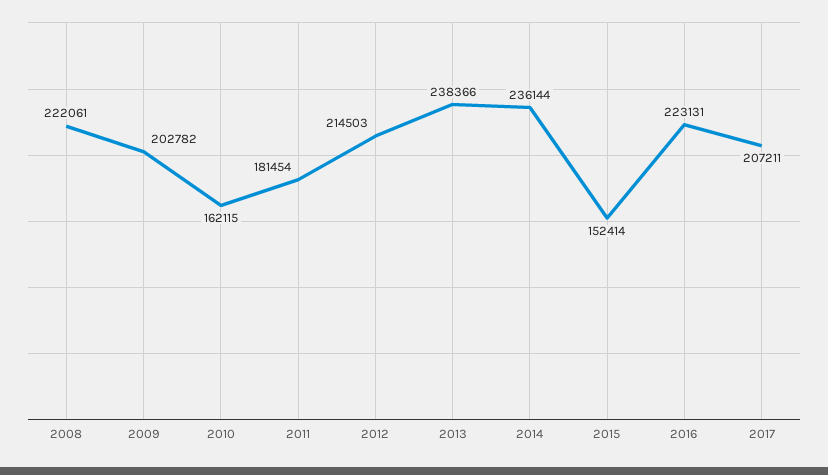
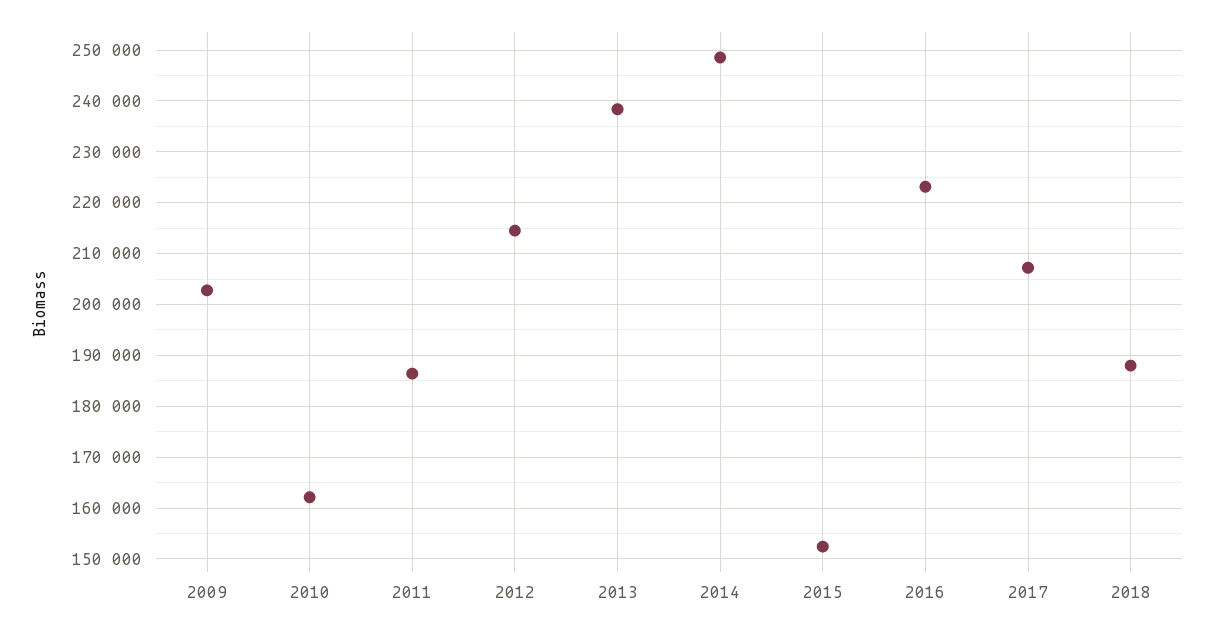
2008: 222061 -> none
2011: 181454 -> 186000
2014: 236144 -> 248000
2018: none -> 188000

